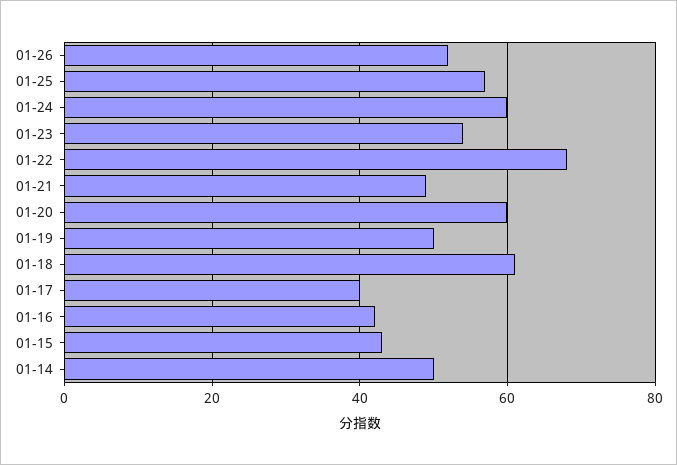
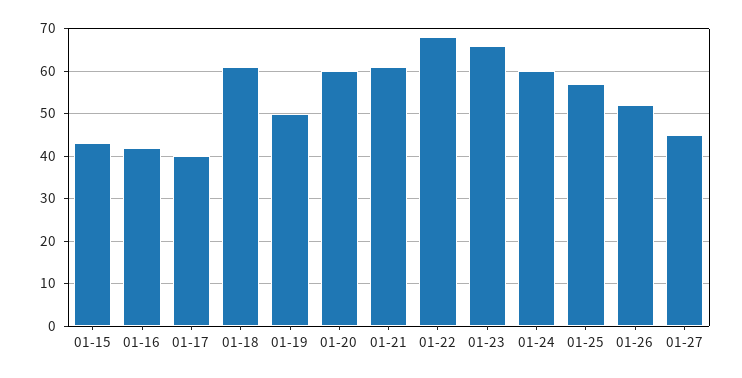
01-23: 55 -> 65
01-21: 50 -> 60
01-14: 50 -> none
01-27: none -> 45

